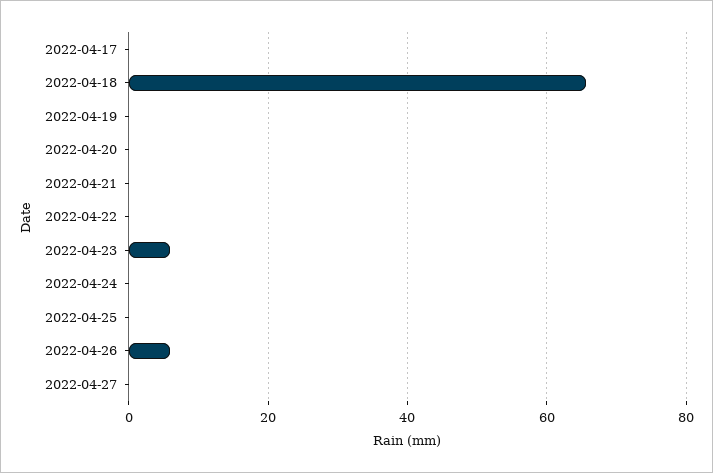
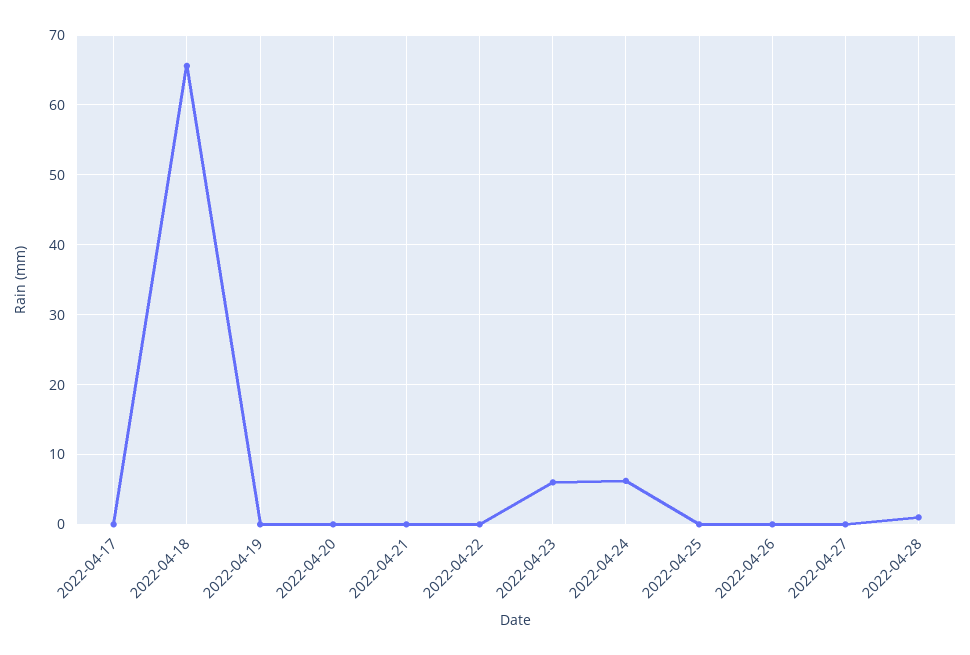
2022-04-24: 0 -> 6
2022-04-26: 6 -> 0
2022-04-28: none -> 1

